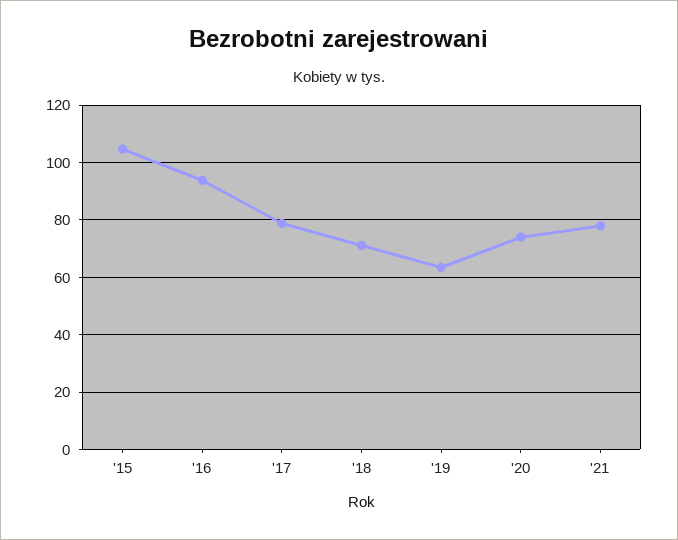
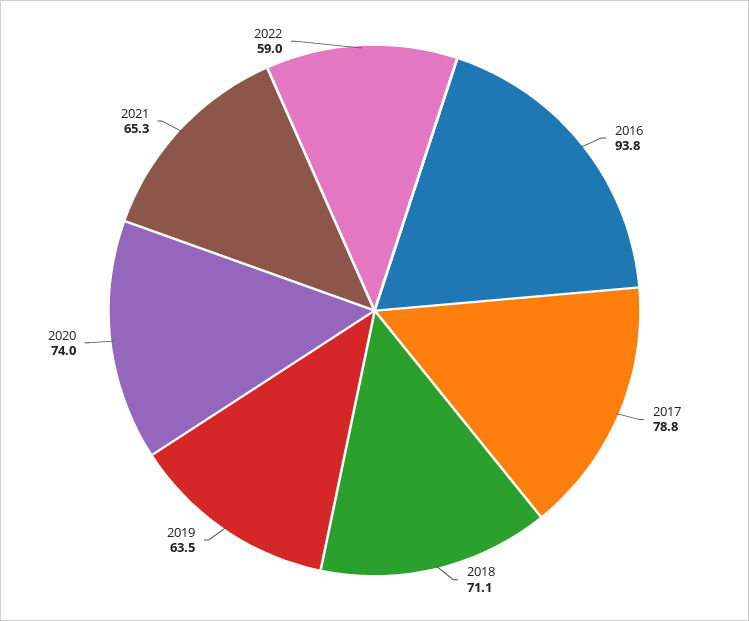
'15: 105 -> none
'21: 77.5 -> 65.3
2022: none -> 59

